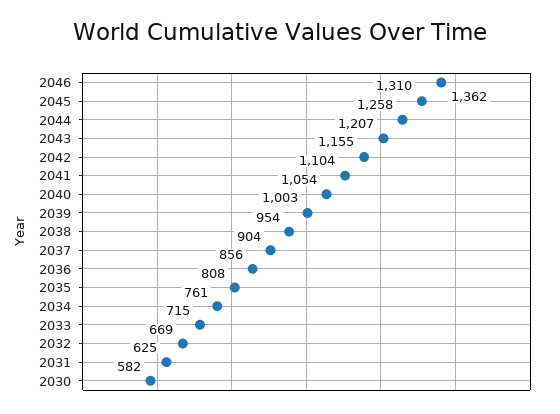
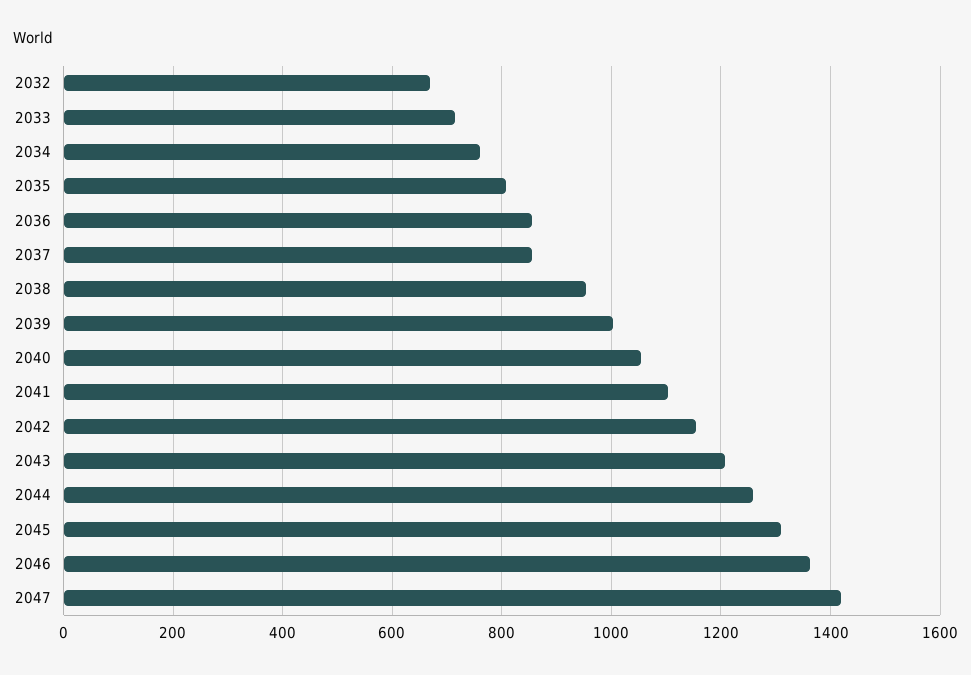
2037: 904 -> 860
2031: 625 -> none
2030: 582 -> none
2047: none -> 1420

